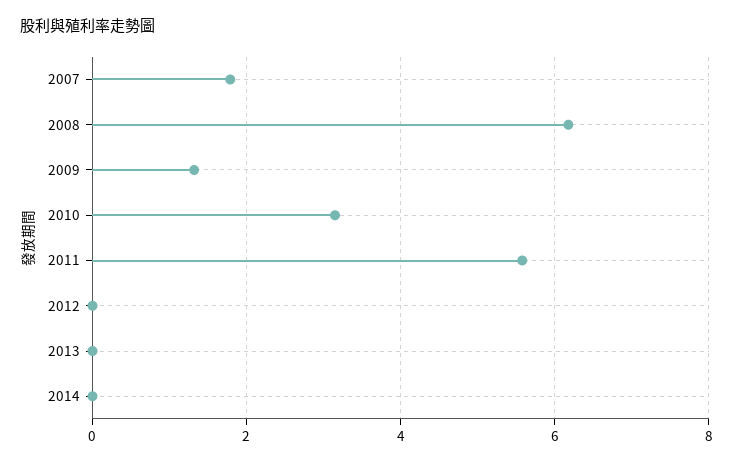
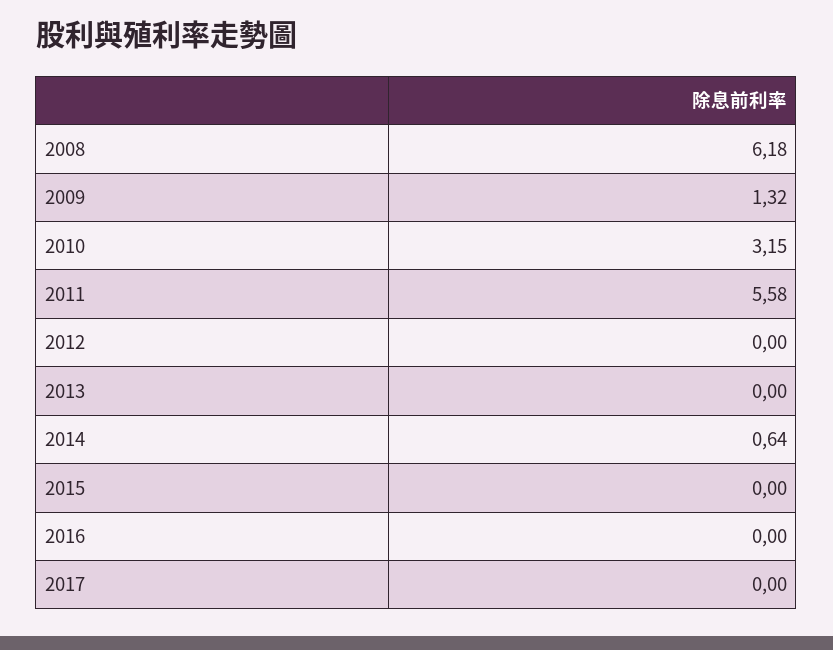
2007: 1.8 -> none
2014: 0 -> 0.64
2015: none -> 0
2016: none -> 0
2017: none -> 0

